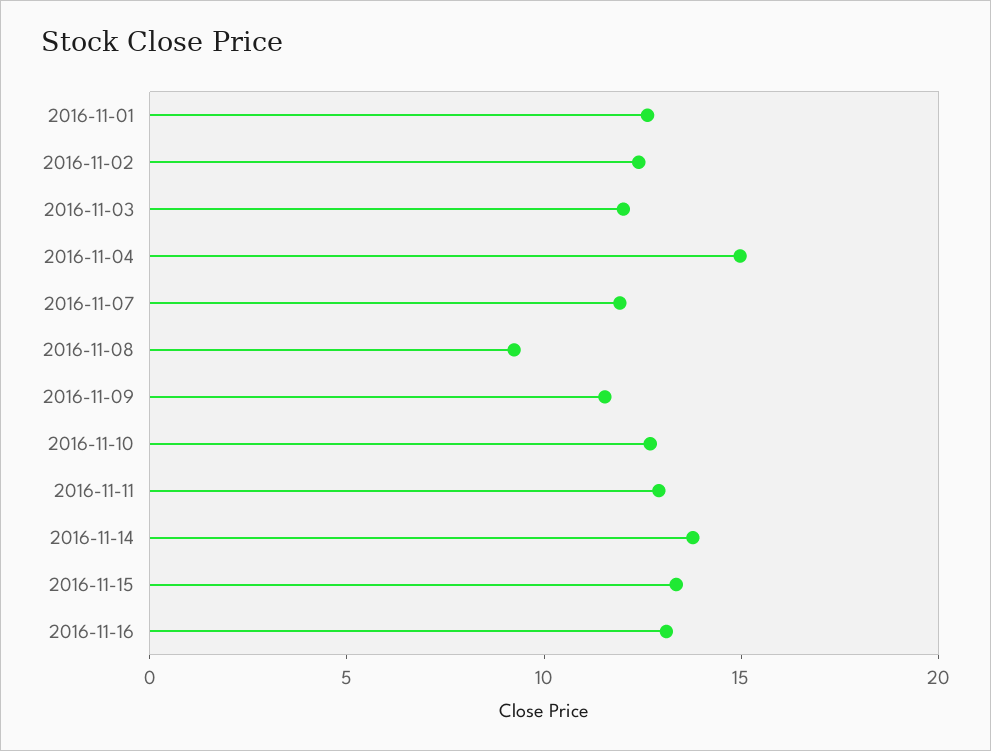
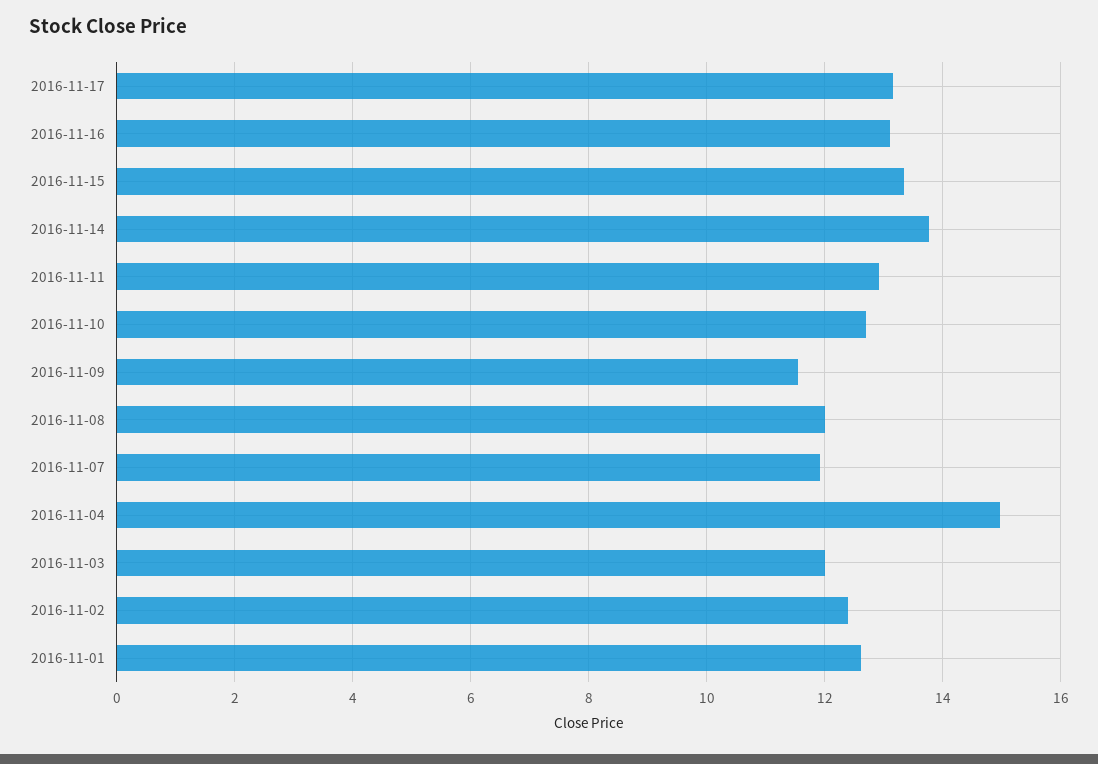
2016-11-08: 9 -> 12
2016-11-17: none -> 13.2

